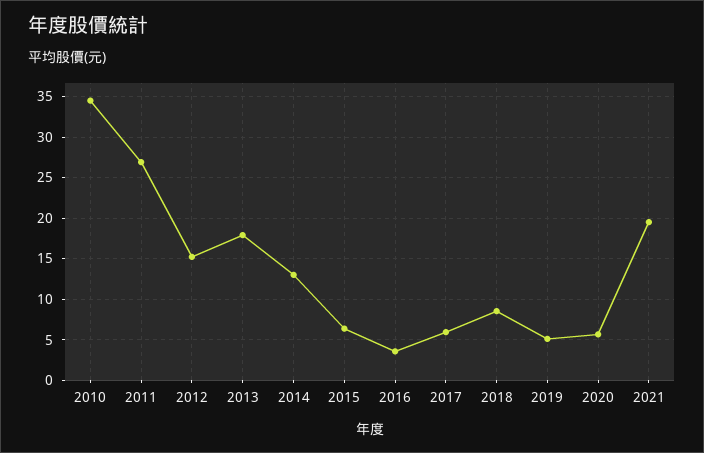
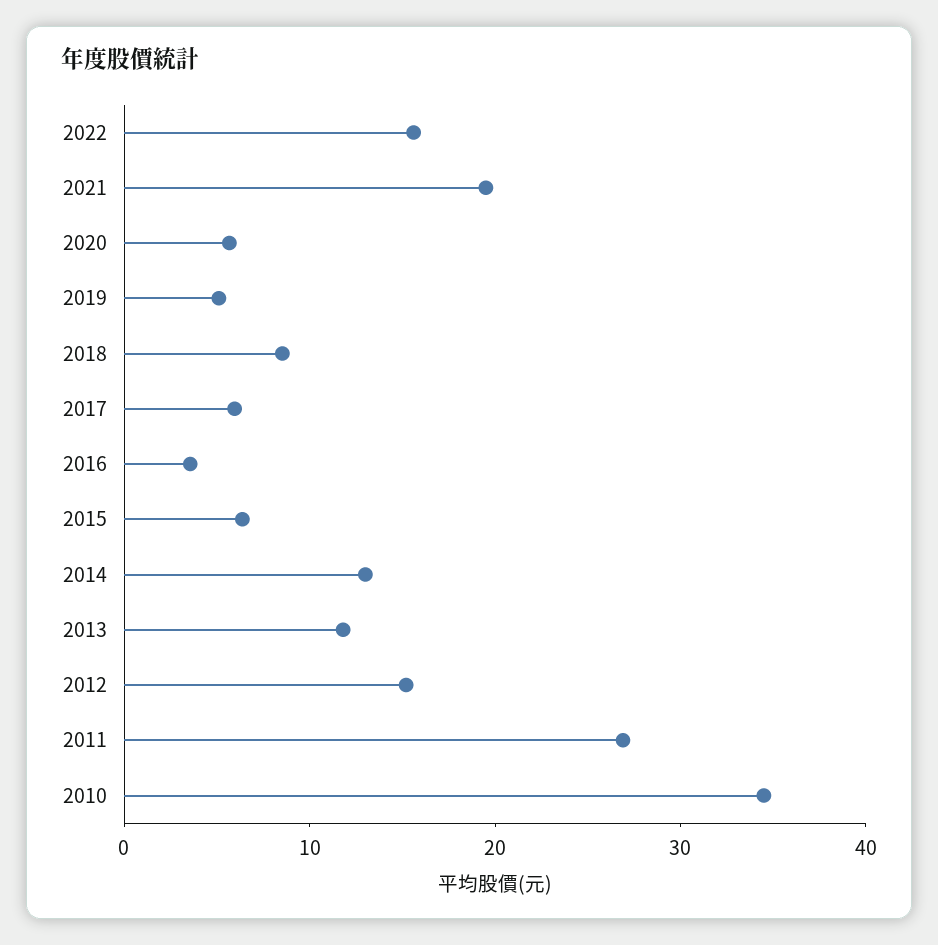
2013: 18 -> 12
2022: none -> 16

